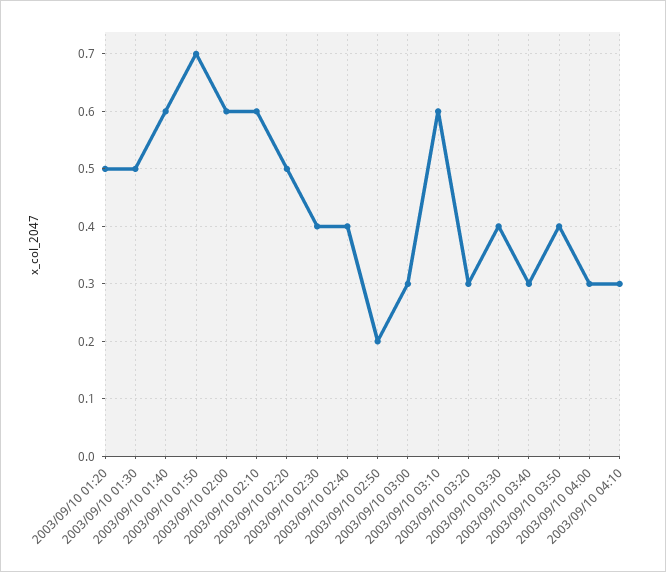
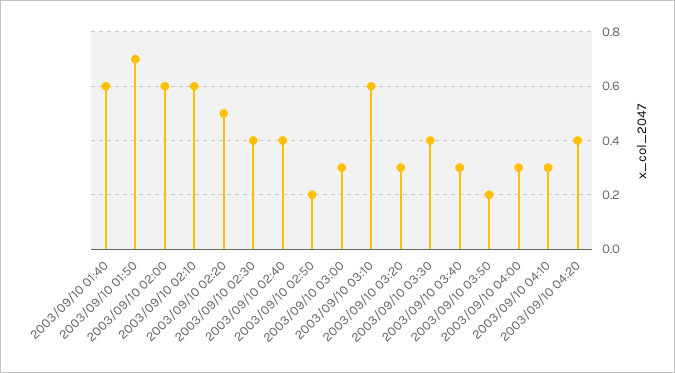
2003/09/10 01:20: 0.5 -> none
2003/09/10 01:30: 0.5 -> none
2003/09/10 03:50: 0.4 -> 0.2
2003/09/10 04:20: none -> 0.4

